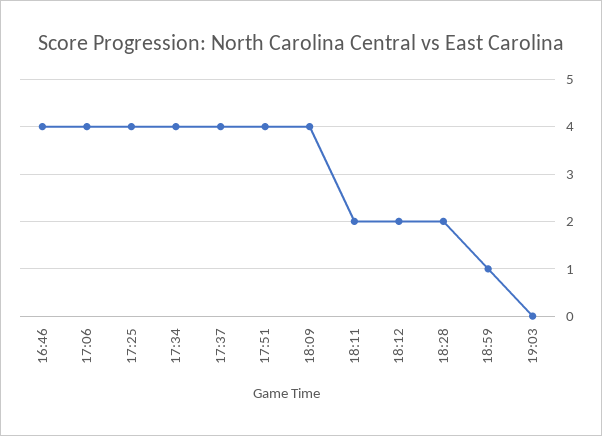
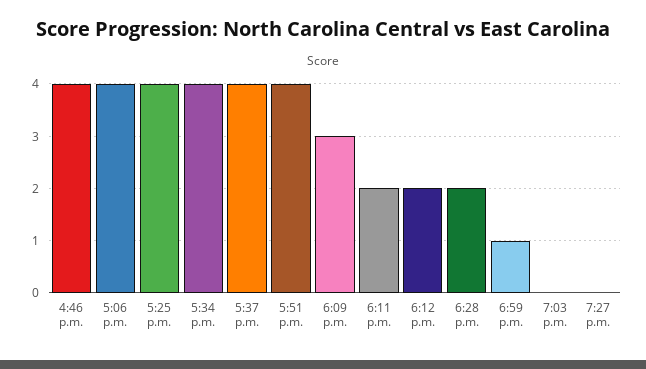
18:09: 4 -> 3
7:27 p.m.: none -> 0

